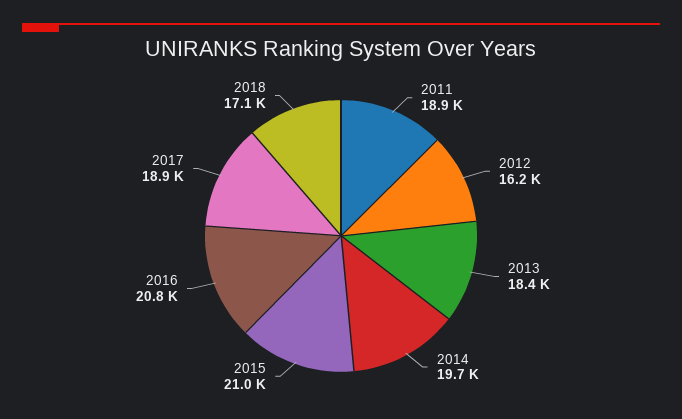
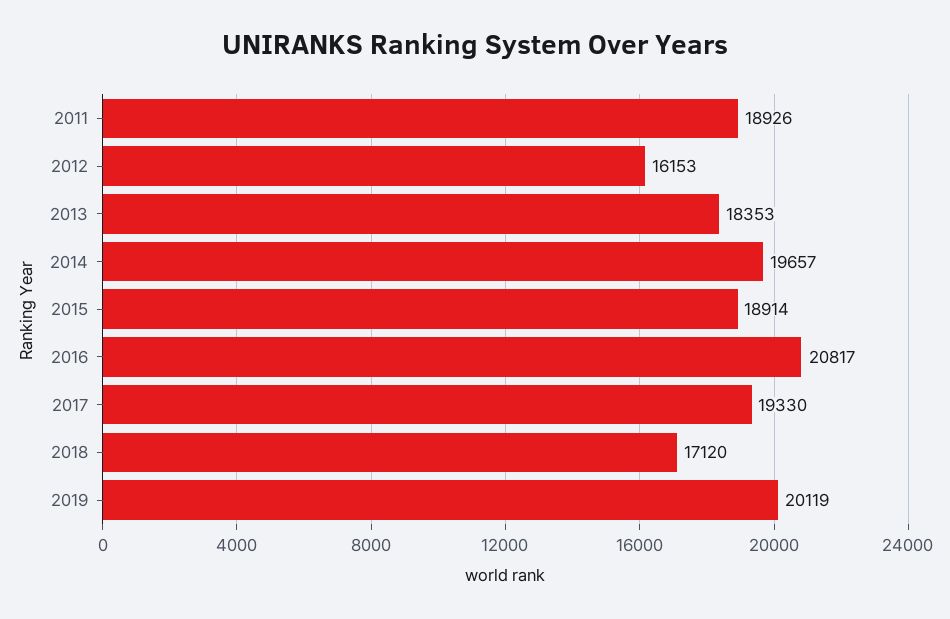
2015: 21000 -> 18914
2017: 18900 -> 19330
2019: none -> 20119

